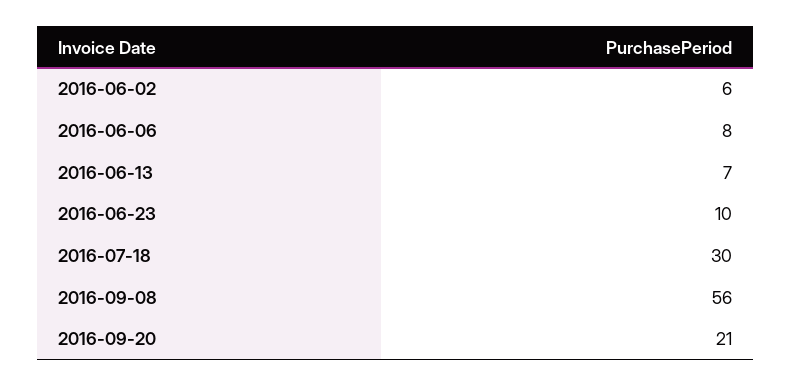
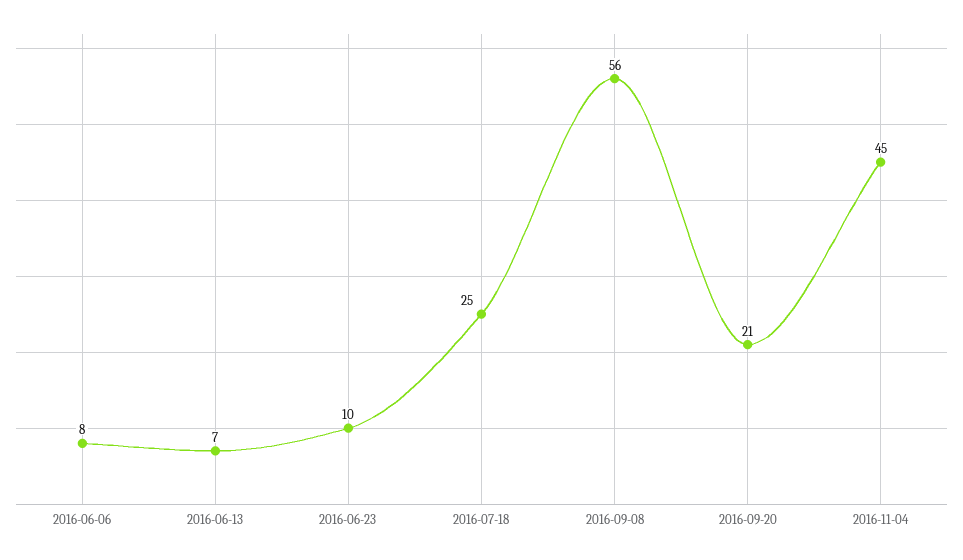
2016-06-02: 6 -> none
2016-07-18: 30 -> 25
2016-11-04: none -> 45

